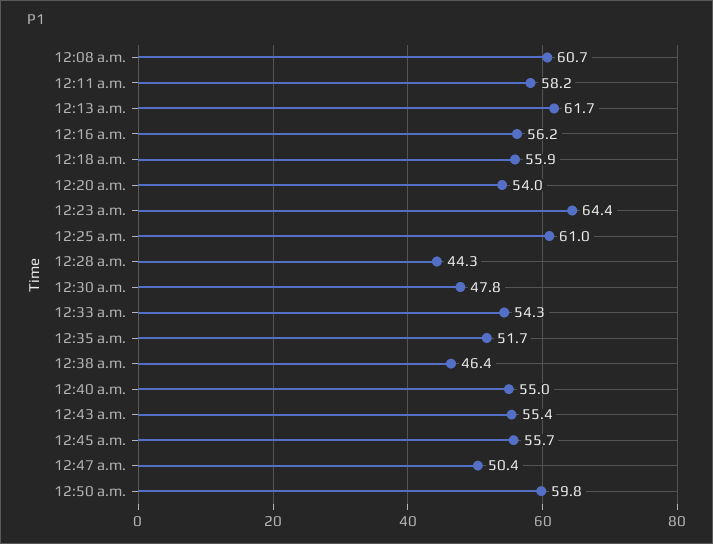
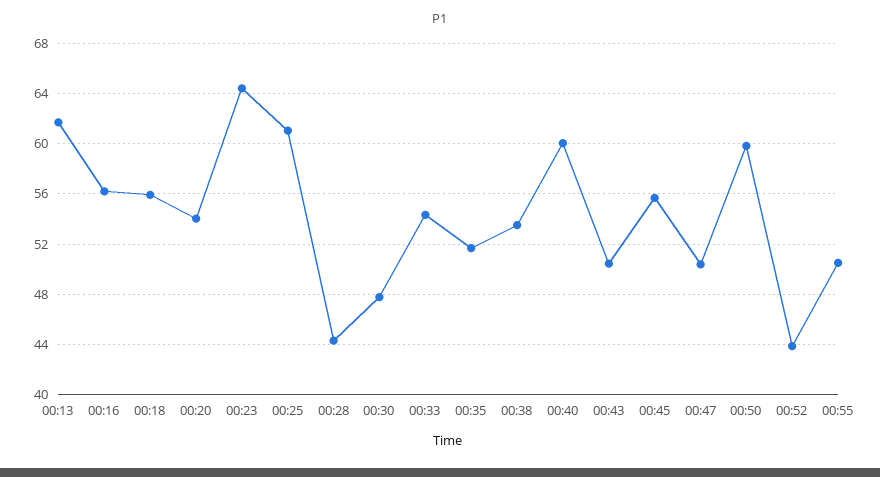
12:08 a.m.: 60.7 -> none
12:11 a.m.: 58.2 -> none
12:38 a.m.: 46.4 -> 53.5
12:40 a.m.: 55 -> 60
12:43 a.m.: 55.4 -> 50.5
00:52: none -> 44
00:55: none -> 50.5

